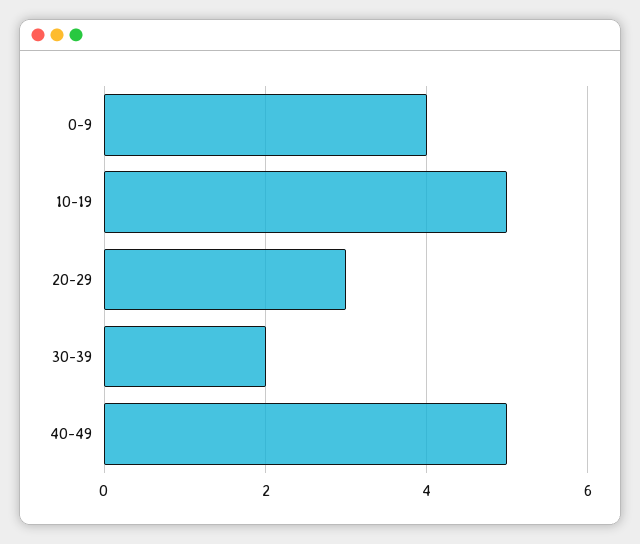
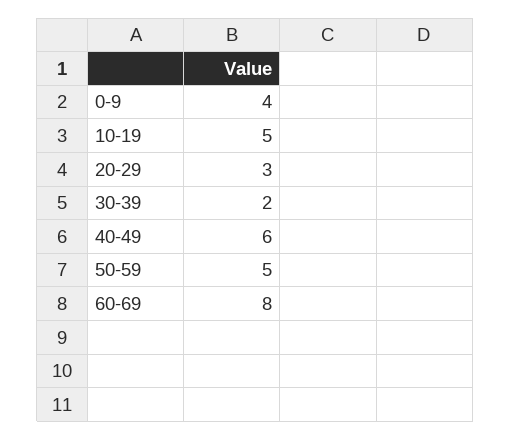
40-49: 5 -> 6
50-59: none -> 5
60-69: none -> 8

